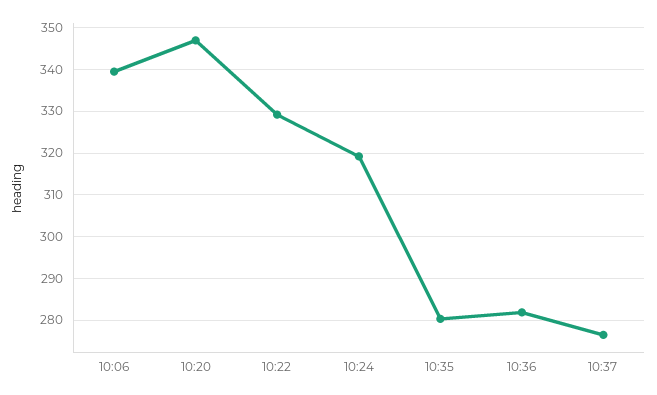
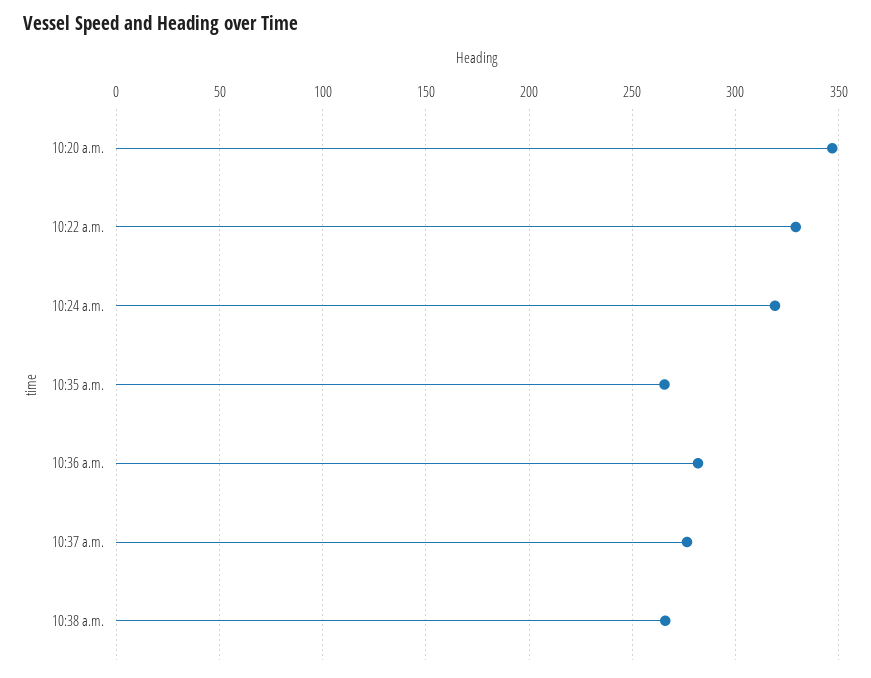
10:06: 340 -> none
10:35: 280 -> 265
10:38 a.m.: none -> 265

